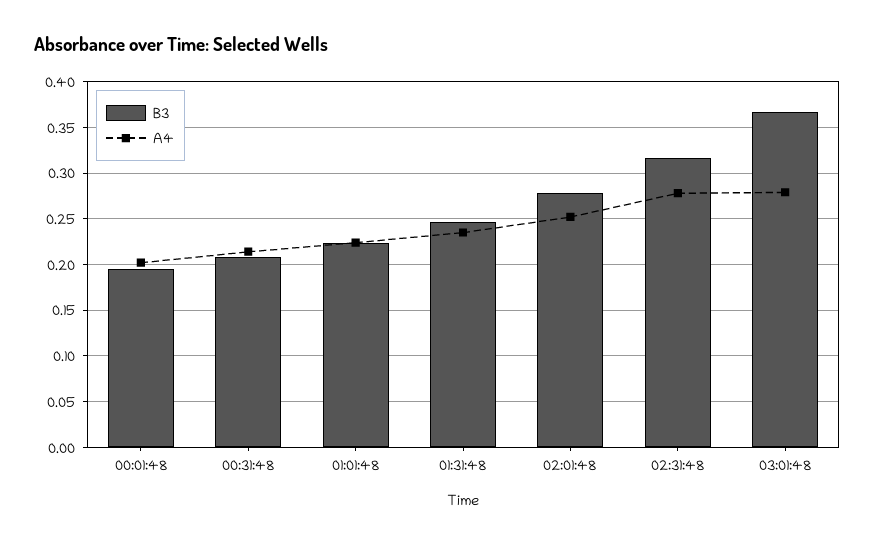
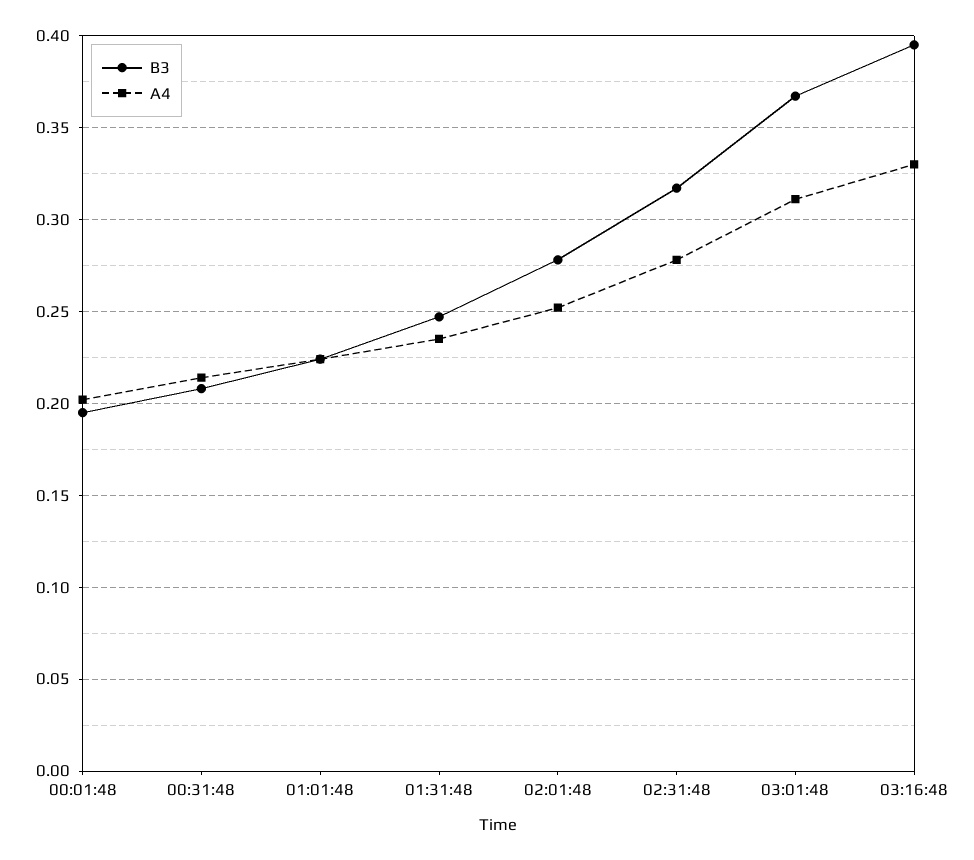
A4, 03:01:48: 0.28 -> 0.31
B3, 03:16:48: none -> 0.395
A4, 03:16:48: none -> 0.33

